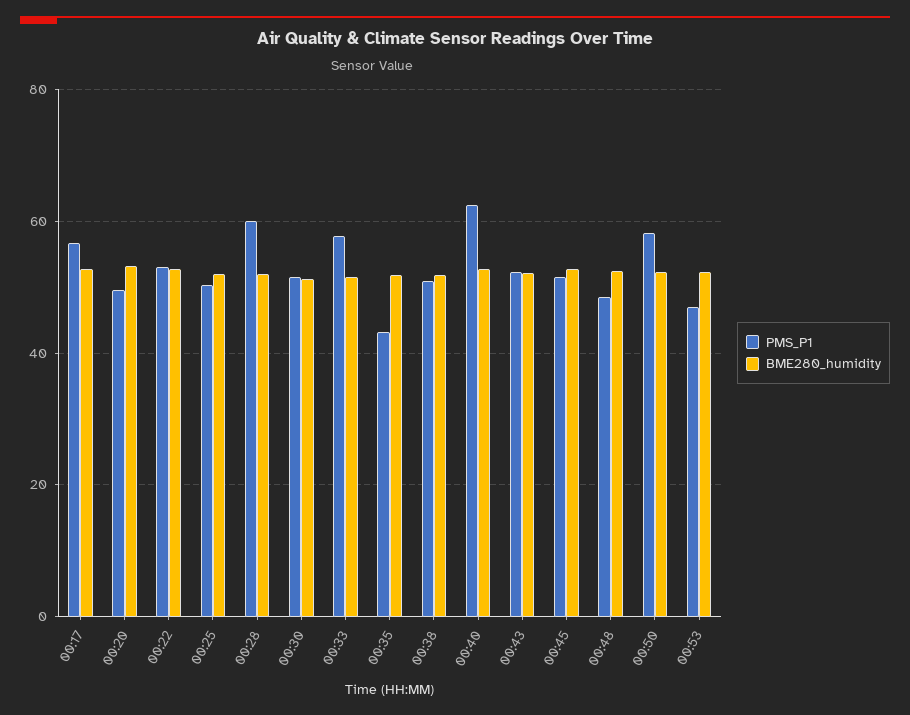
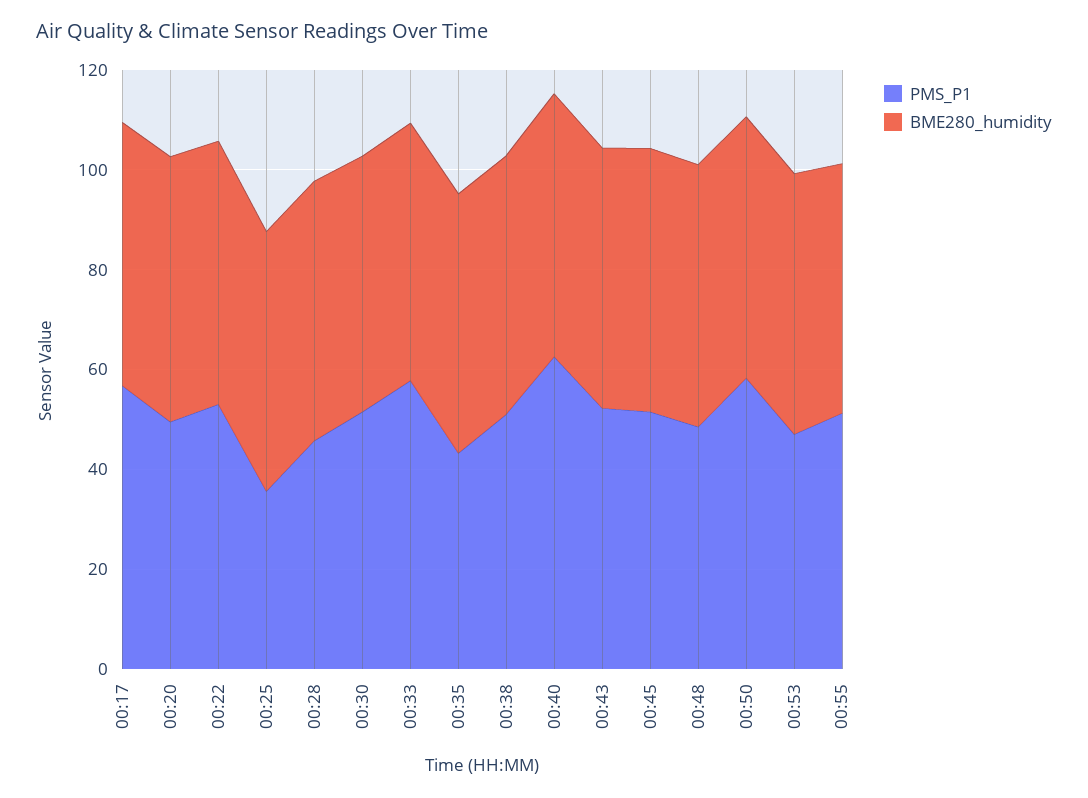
PMS_P1, 00:25: 50 -> 35
PMS_P1, 00:28: 60 -> 45
PMS_P1, 00:55: none -> 50
BME280_humidity, 00:55: none -> 50

